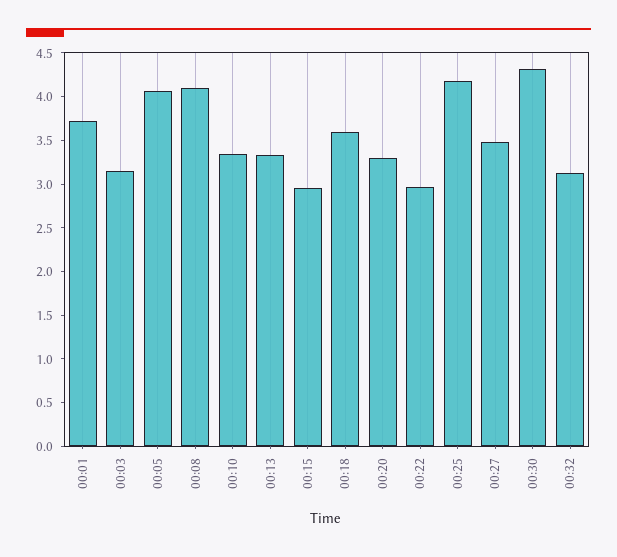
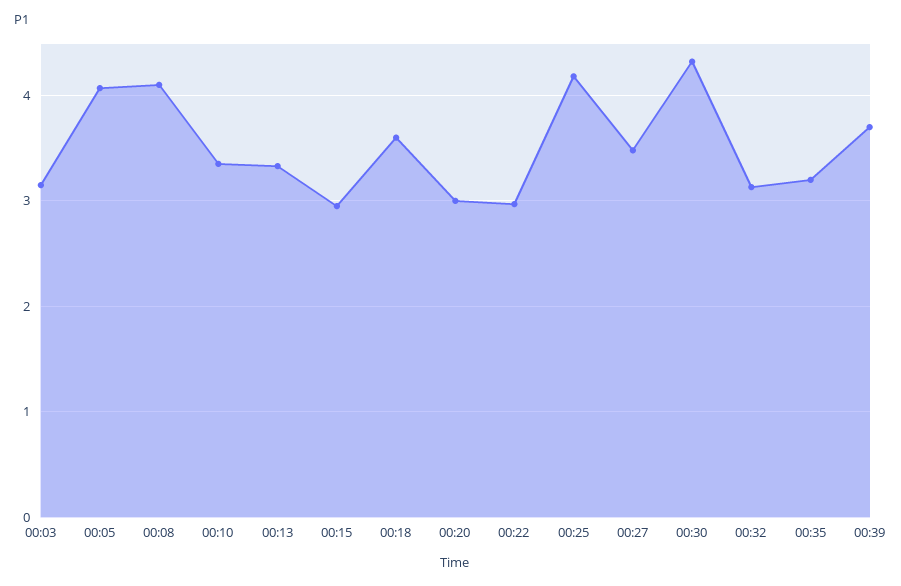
00:01: 3.7 -> none
00:20: 3.3 -> 3
00:35: none -> 3.2
00:39: none -> 3.7

